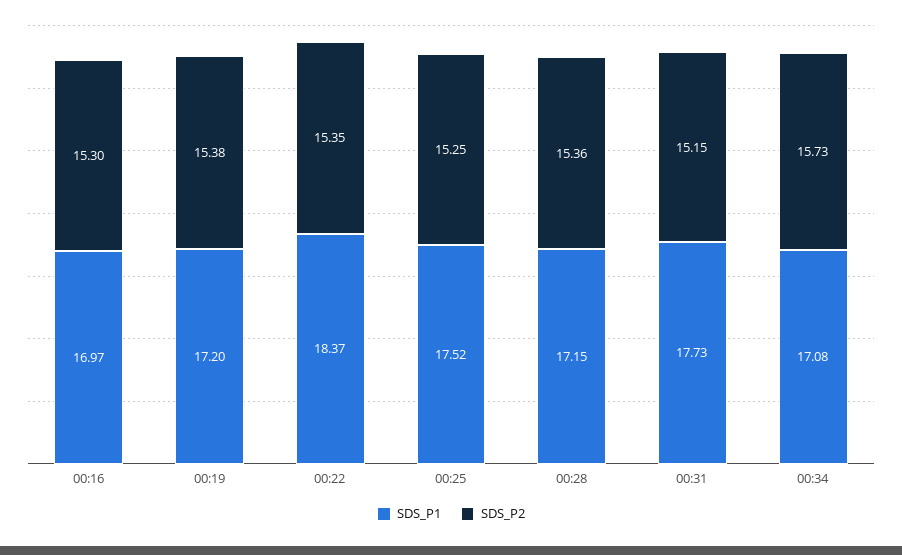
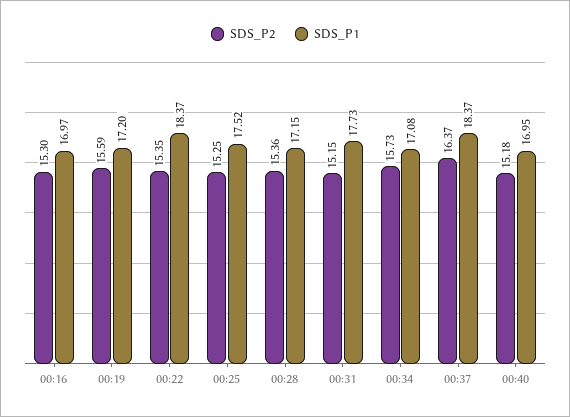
SDS_P2, 00:19: 15.38 -> 15.59
SDS_P2, 00:37: none -> 16.37
SDS_P1, 00:37: none -> 18.37
SDS_P2, 00:40: none -> 15.18
SDS_P1, 00:40: none -> 16.95

